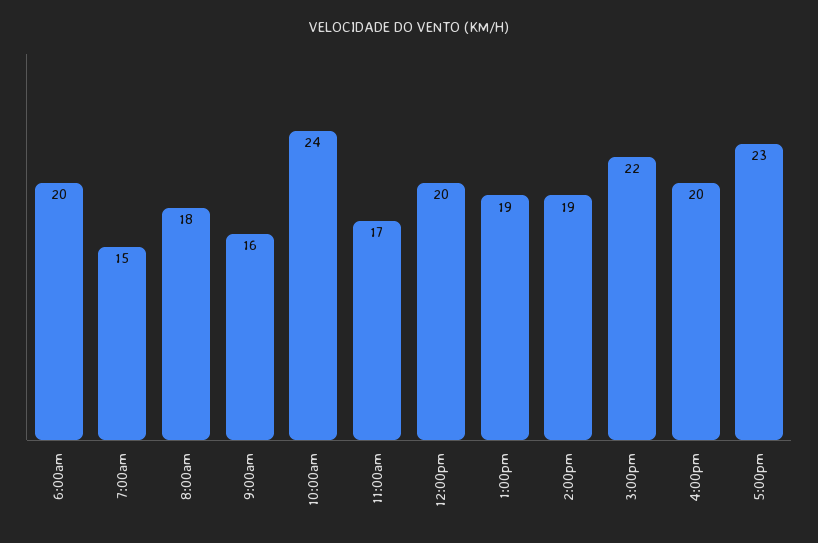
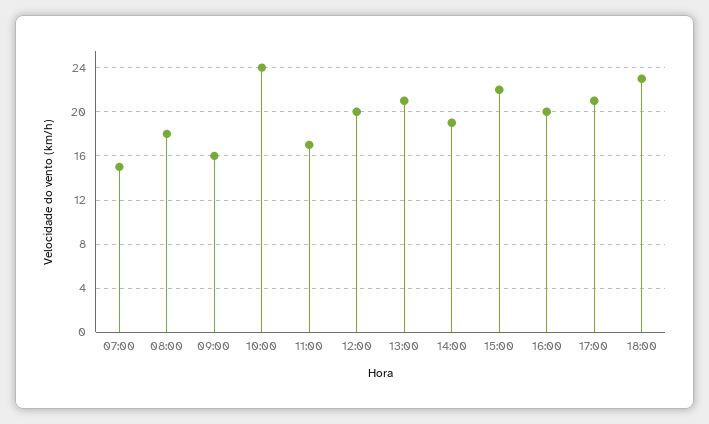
6:00am: 20 -> none
1:00pm: 19 -> 21
5:00pm: 23 -> 21
18:00: none -> 23

